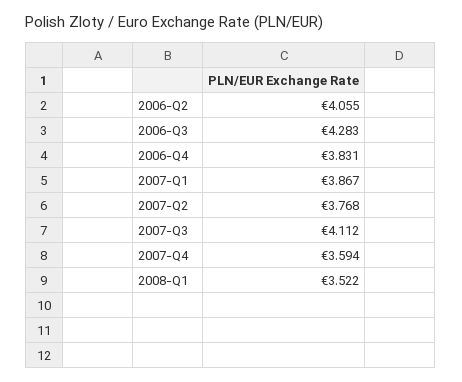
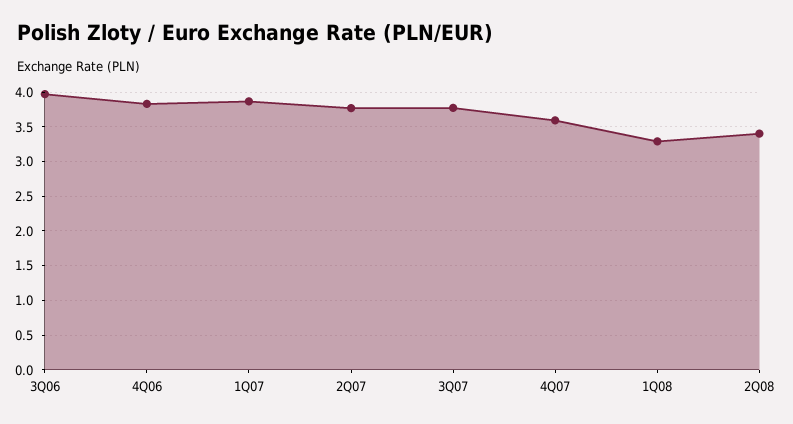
2006-Q2: 4.055 -> none
2006-Q3: 4.283 -> 4
2007-Q3: 4.112 -> 3.8
2008-Q1: 3.522 -> 3.3
2Q08: none -> 3.4

